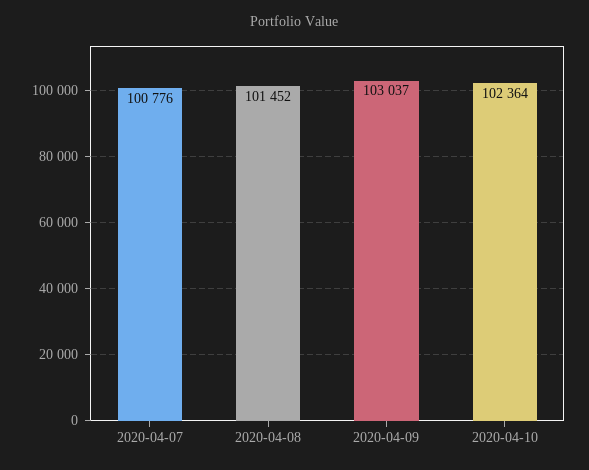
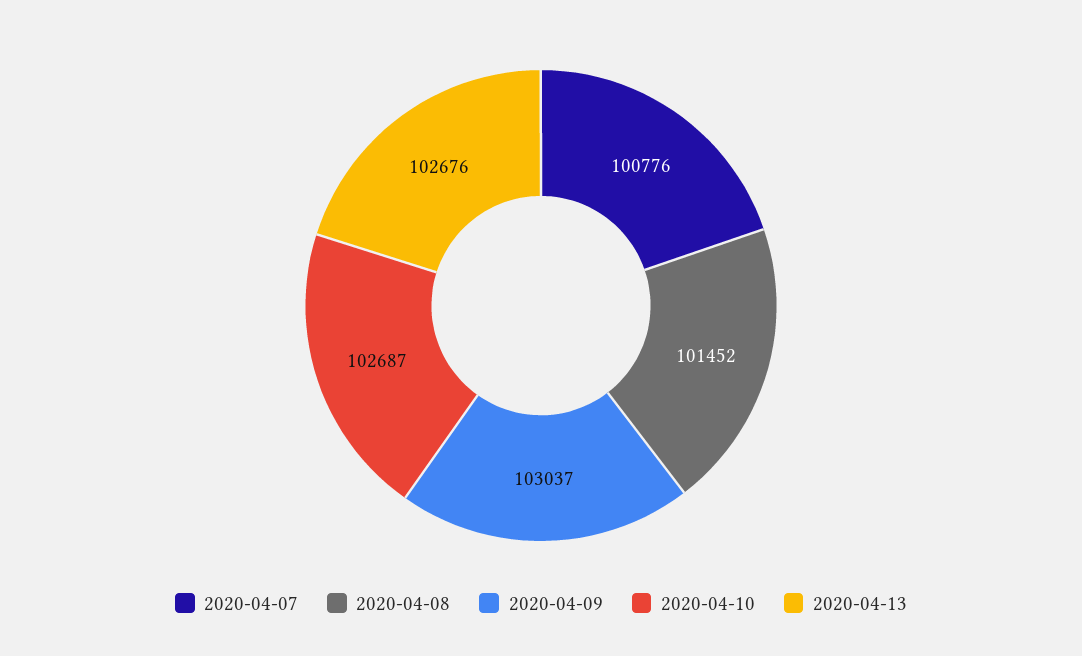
2020-04-10: 102364 -> 102687
2020-04-13: none -> 102676

